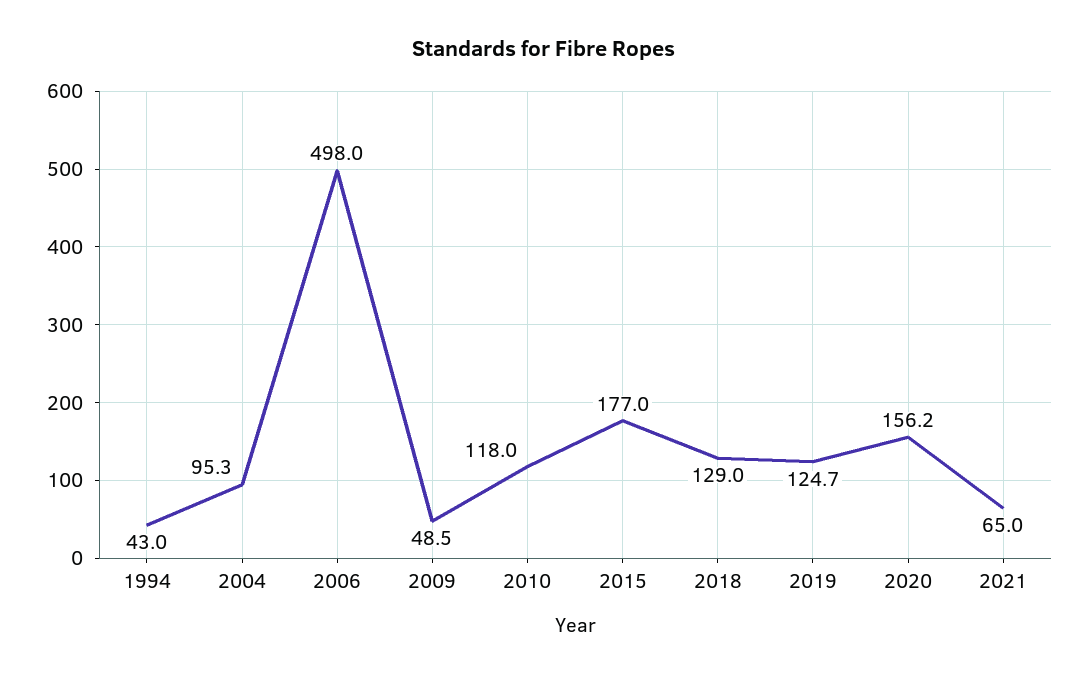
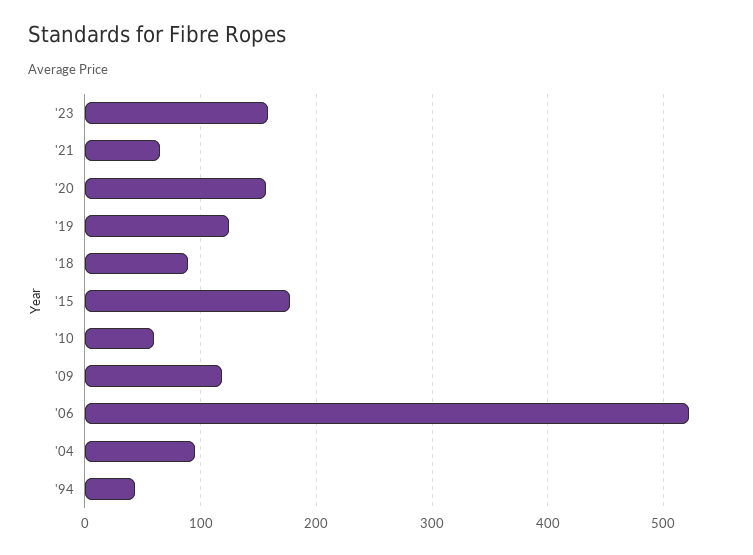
2006: 498 -> 520
2009: 48.5 -> 120
2010: 118 -> 60
2018: 129 -> 90
'23: none -> 160

